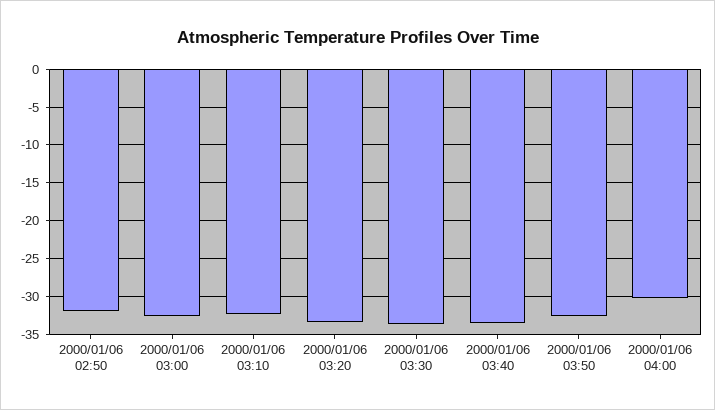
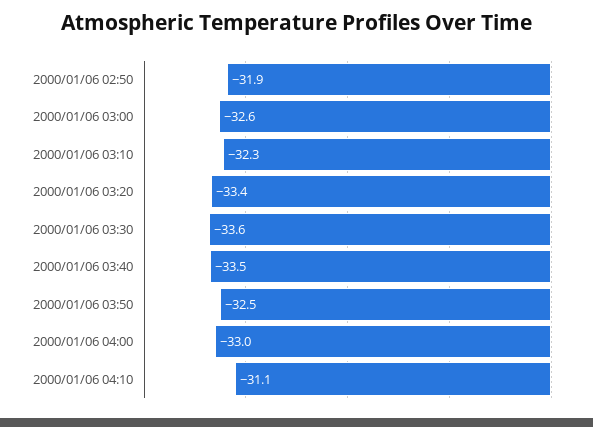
2000/01/06 04:00: -30 -> -33
2000/01/06 04:10: none -> -31.1

